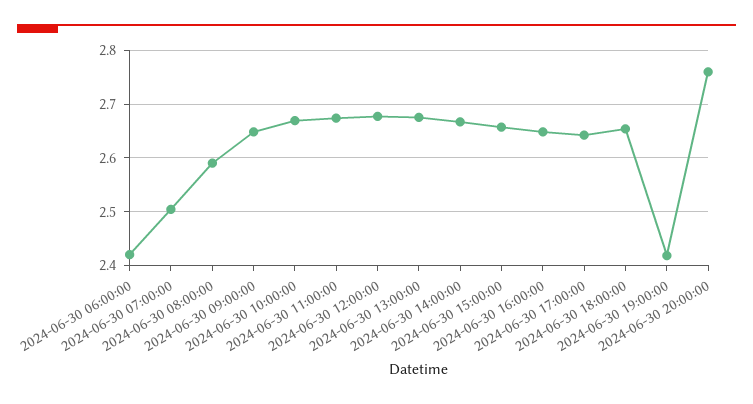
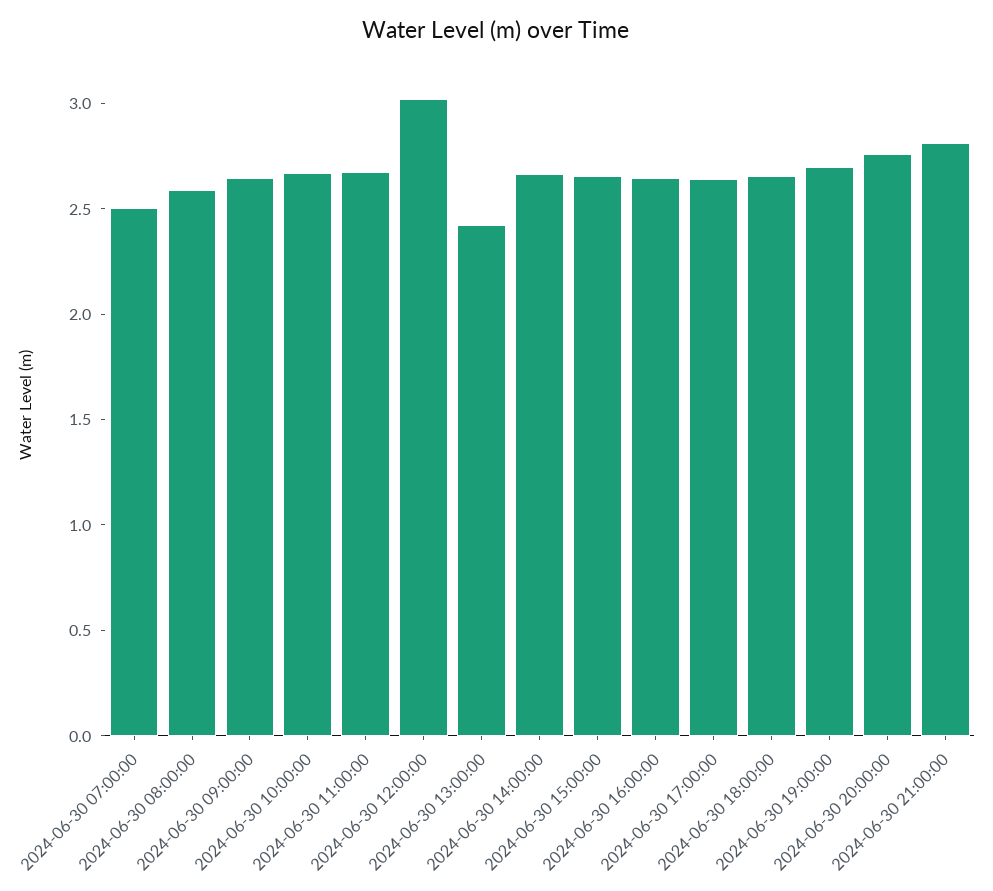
2024-06-30 06:00:00: 2.42 -> none
2024-06-30 12:00:00: 2.68 -> 3
2024-06-30 13:00:00: 2.68 -> 2.4
2024-06-30 19:00:00: 2.42 -> 2.7
2024-06-30 21:00:00: none -> 2.8

